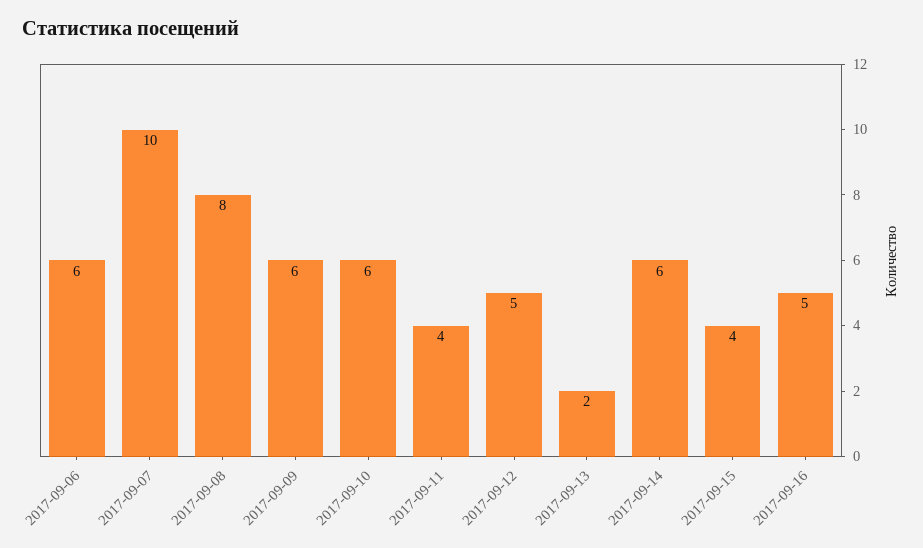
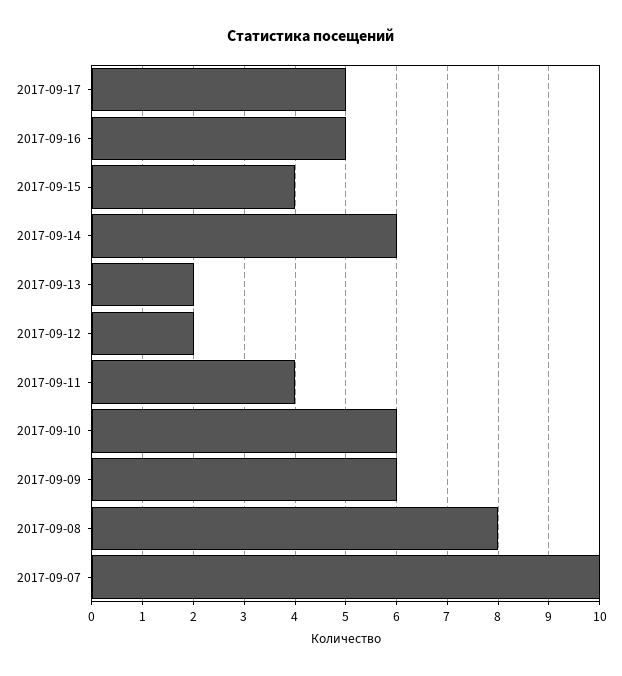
2017-09-06: 6 -> none
2017-09-12: 5 -> 2
2017-09-17: none -> 5

